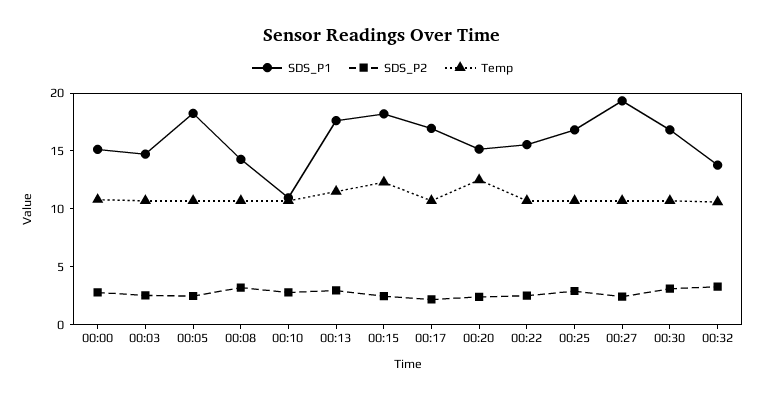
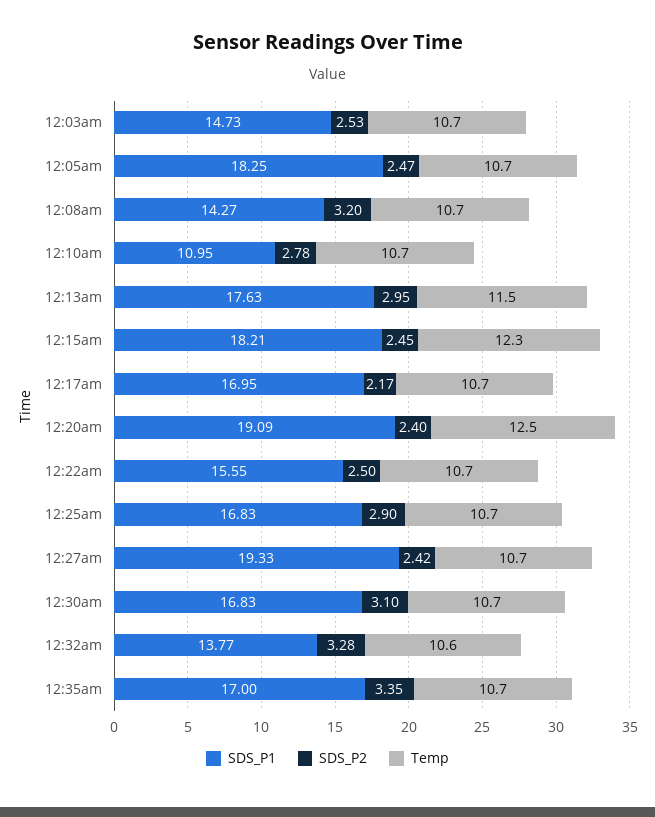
SDS_P1, 00:00: 15 -> none
SDS_P2, 00:00: 3 -> none
Temp, 00:00: 11 -> none
SDS_P1, 00:20: 15 -> 19.09
SDS_P1, 12:35am: none -> 17
SDS_P2, 12:35am: none -> 3.35
Temp, 12:35am: none -> 10.7

